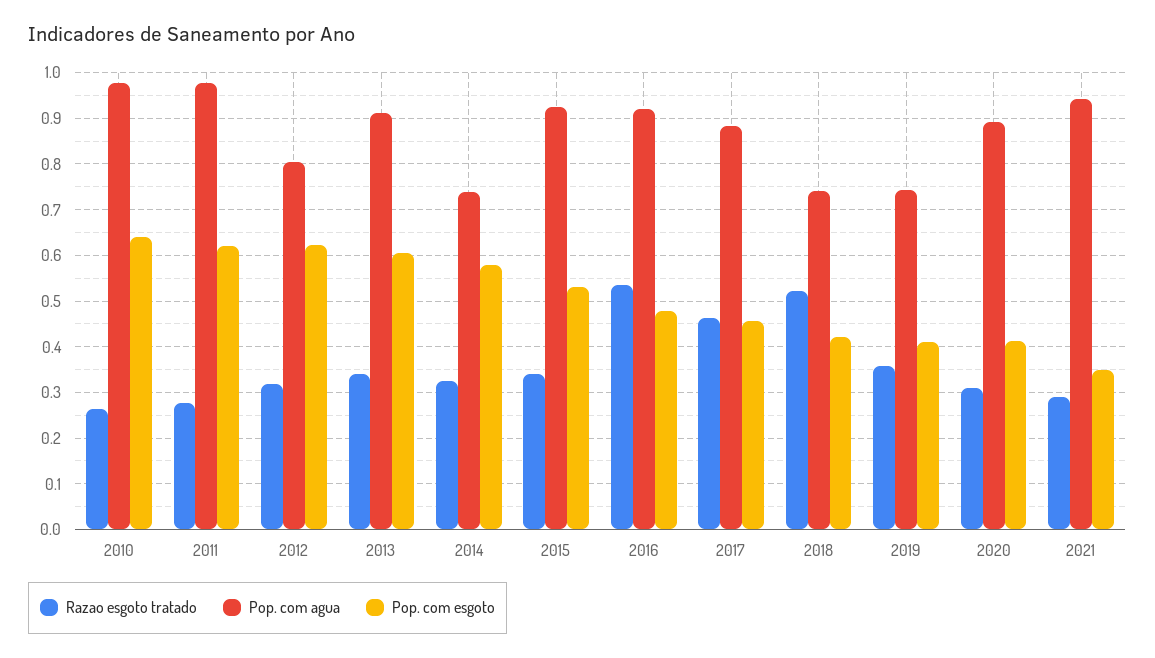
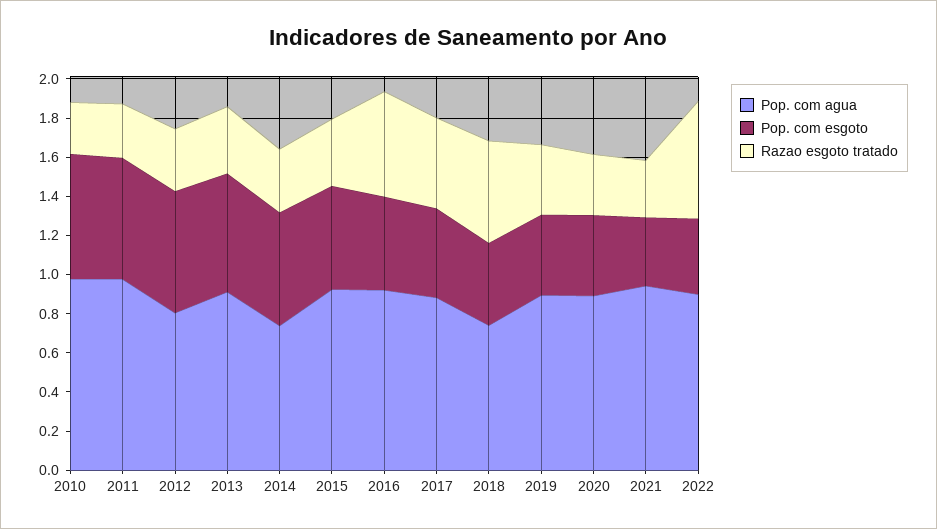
Pop. com agua, 2019: 0.74 -> 0.9
Pop. com agua, 2022: none -> 0.9
Pop. com esgoto, 2022: none -> 0.4
Razao esgoto tratado, 2022: none -> 0.6

